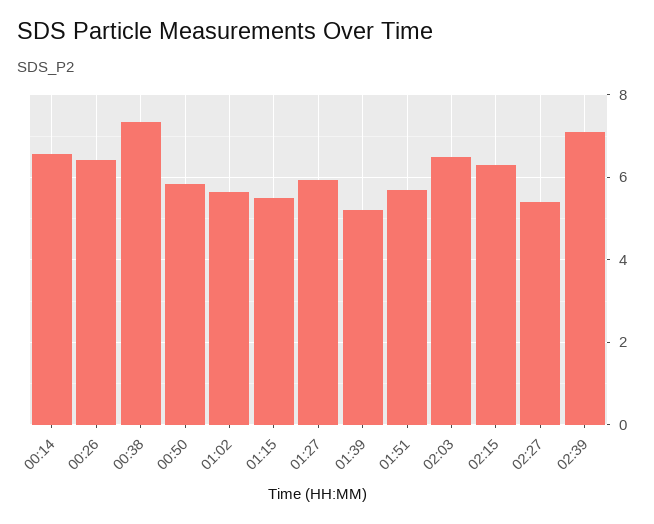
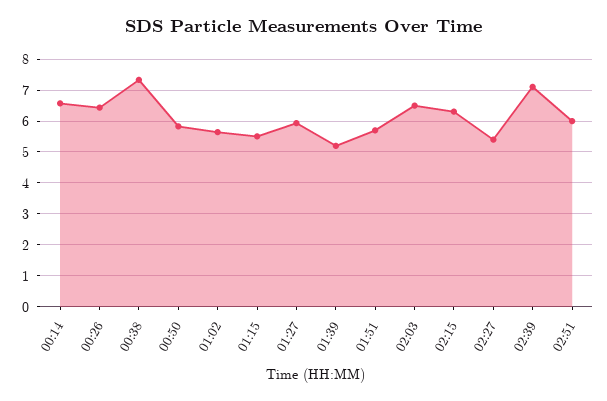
02:51: none -> 6

